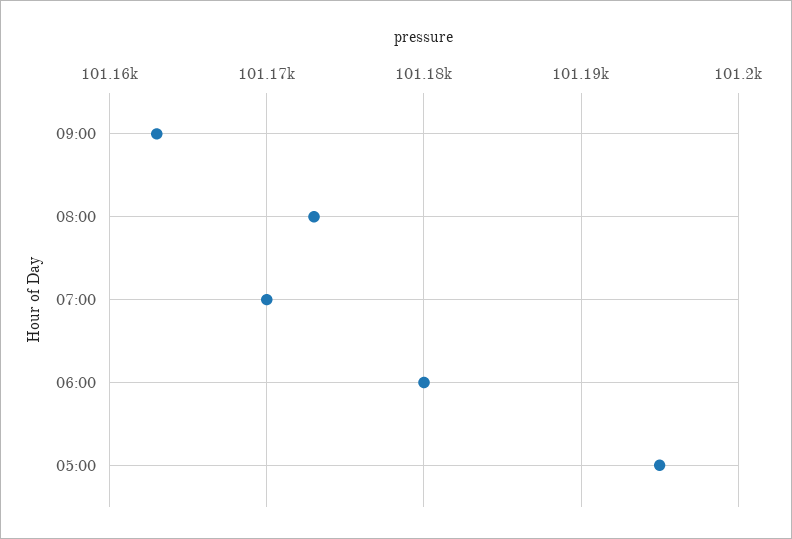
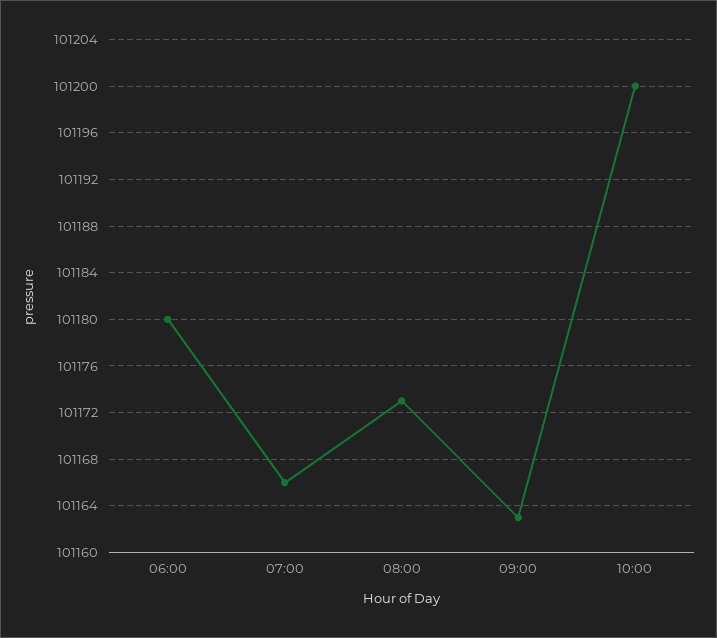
07:00: 101170 -> 101166
05:00: 101195 -> none
10:00: none -> 101200

